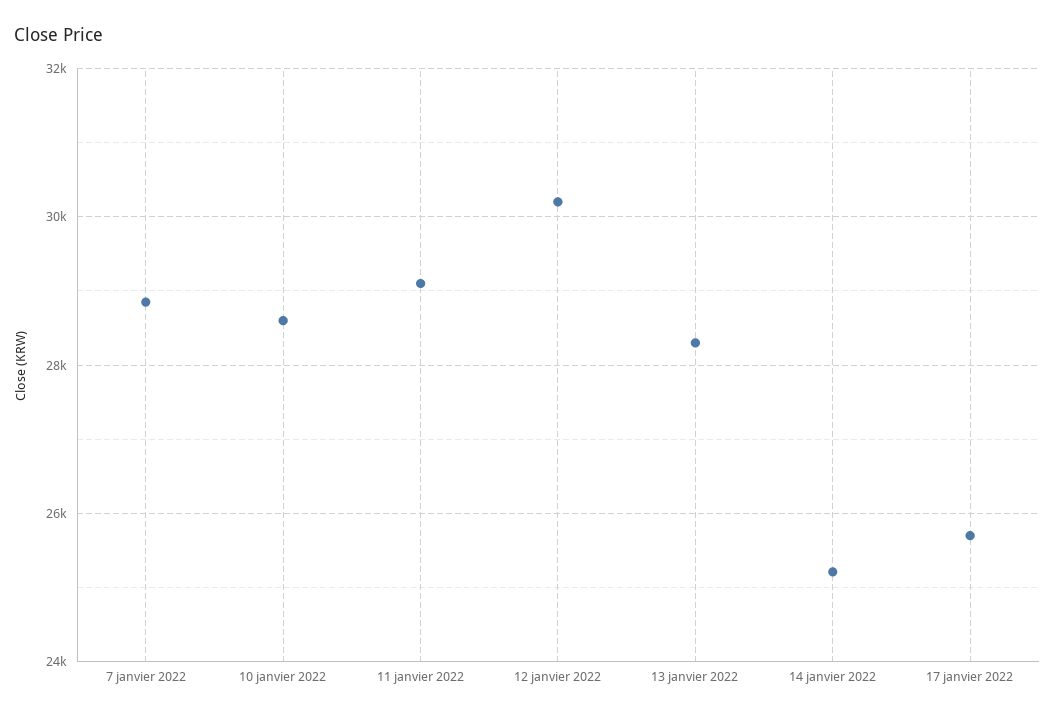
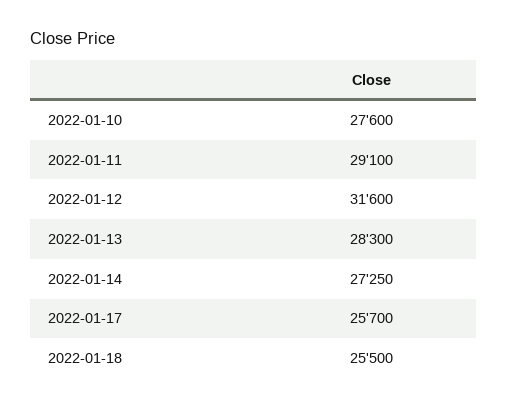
7 janvier 2022: 28800 -> none
10 janvier 2022: 28600 -> 27600
12 janvier 2022: 30200 -> 31600
14 janvier 2022: 25200 -> 27250
2022-01-18: none -> 25500

